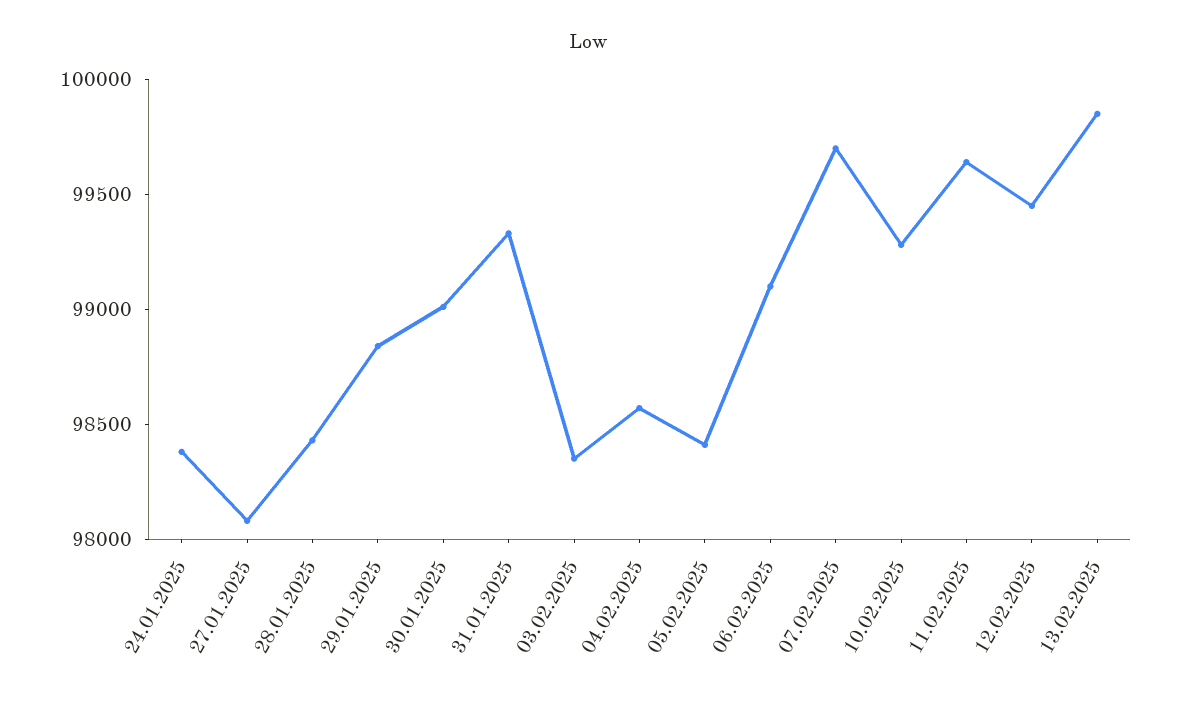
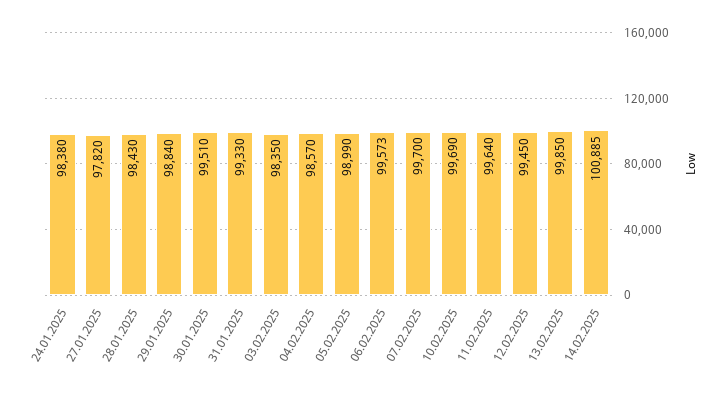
27.01.2025: 98100 -> 97820
30.01.2025: 99000 -> 99510
05.02.2025: 98400 -> 98990
06.02.2025: 99100 -> 99573
10.02.2025: 99300 -> 99690
14.02.2025: none -> 100885

